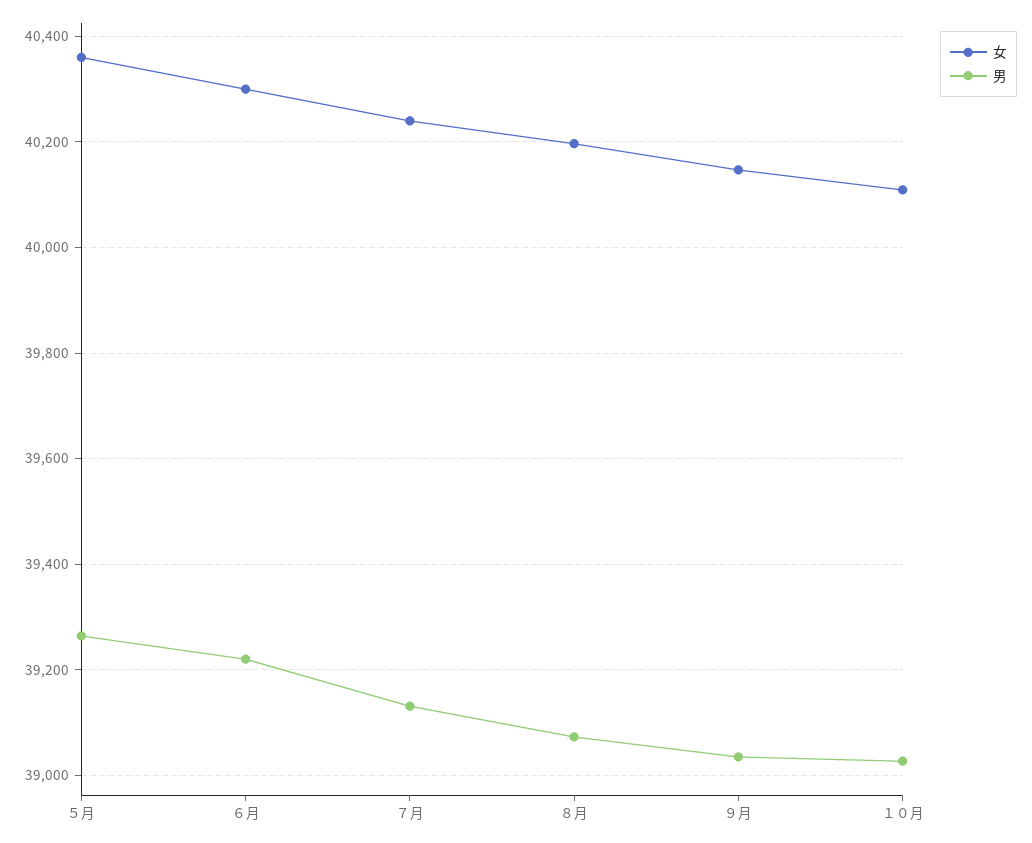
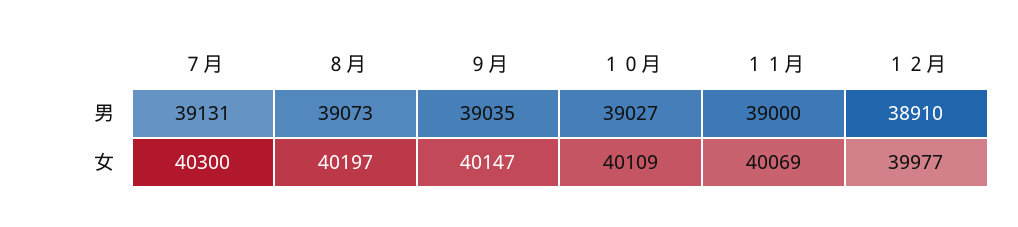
女, ５月: 40360 -> none
男, ５月: 39260 -> none
女, ６月: 40300 -> none
男, ６月: 39220 -> none
女, ７月: 40240 -> 40300
男, １１月: none -> 39000
男, １２月: none -> 38910
女, １１月: none -> 40069
女, １２月: none -> 39977

